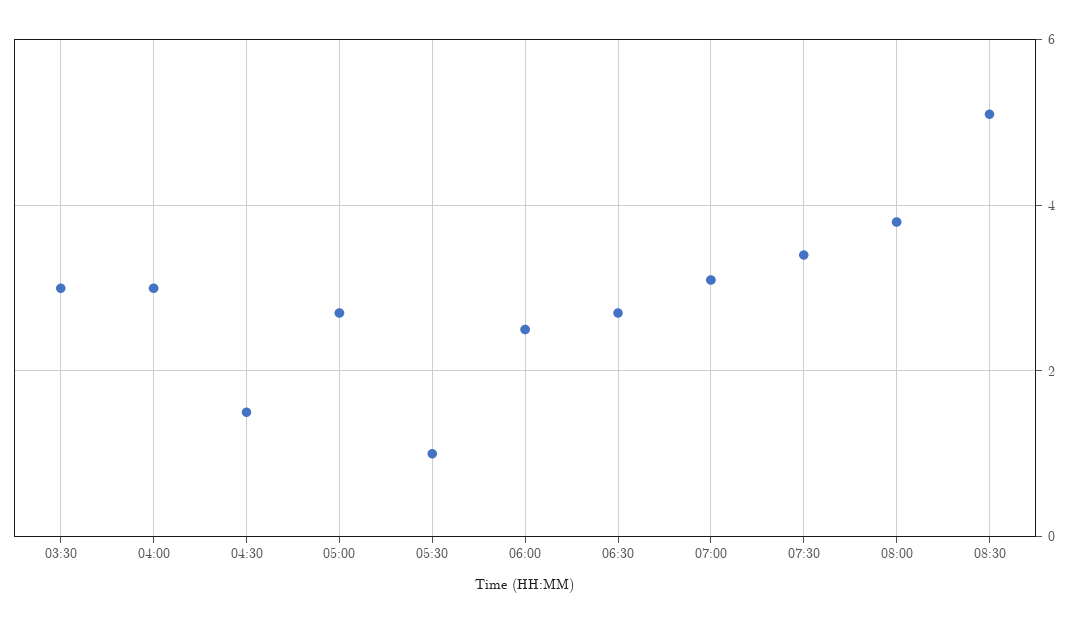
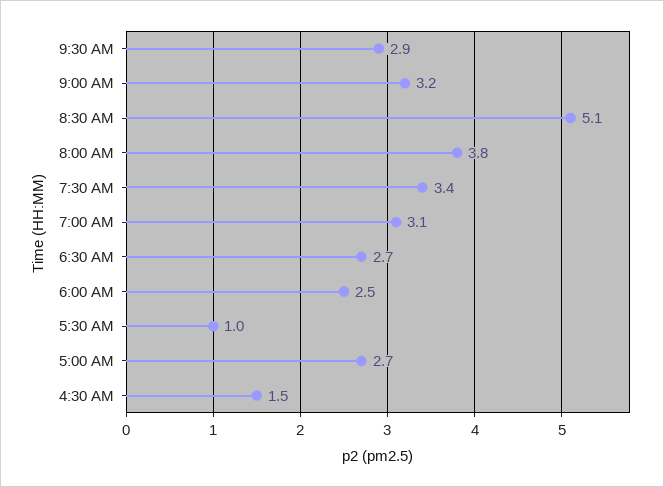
03:30: 3 -> none
04:00: 3 -> none
9:30 AM: none -> 2.9
9:00 AM: none -> 3.2

